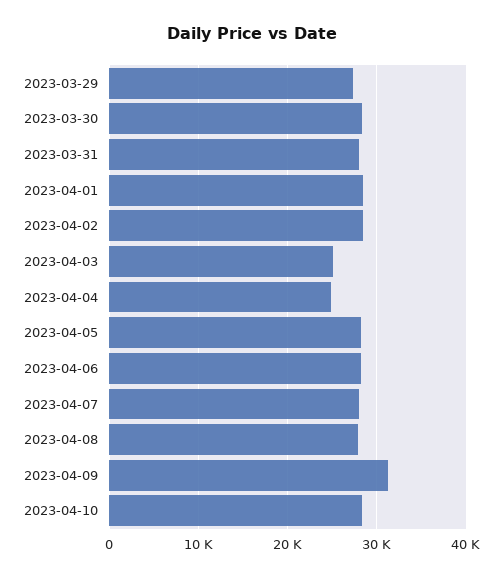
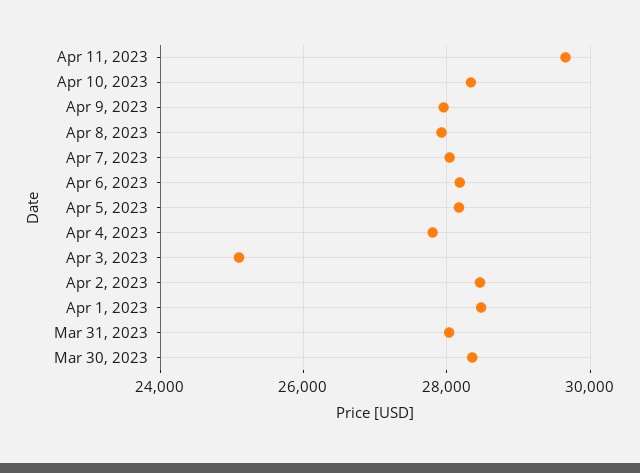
2023-03-29: 27000 -> none
2023-04-04: 25000 -> 27800
2023-04-09: 31000 -> 28000
Apr 11, 2023: none -> 29600

